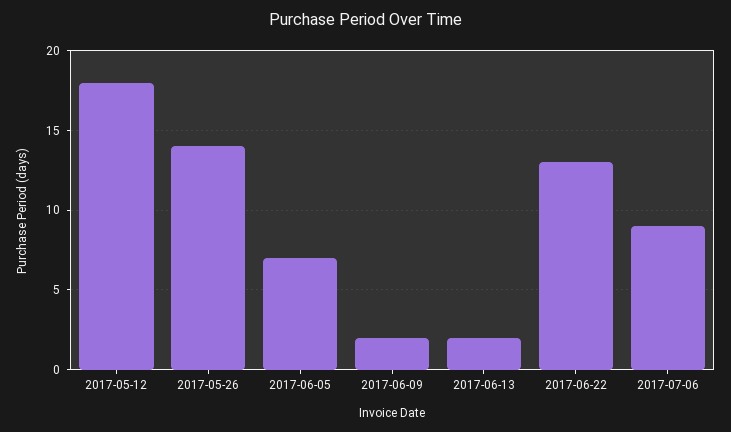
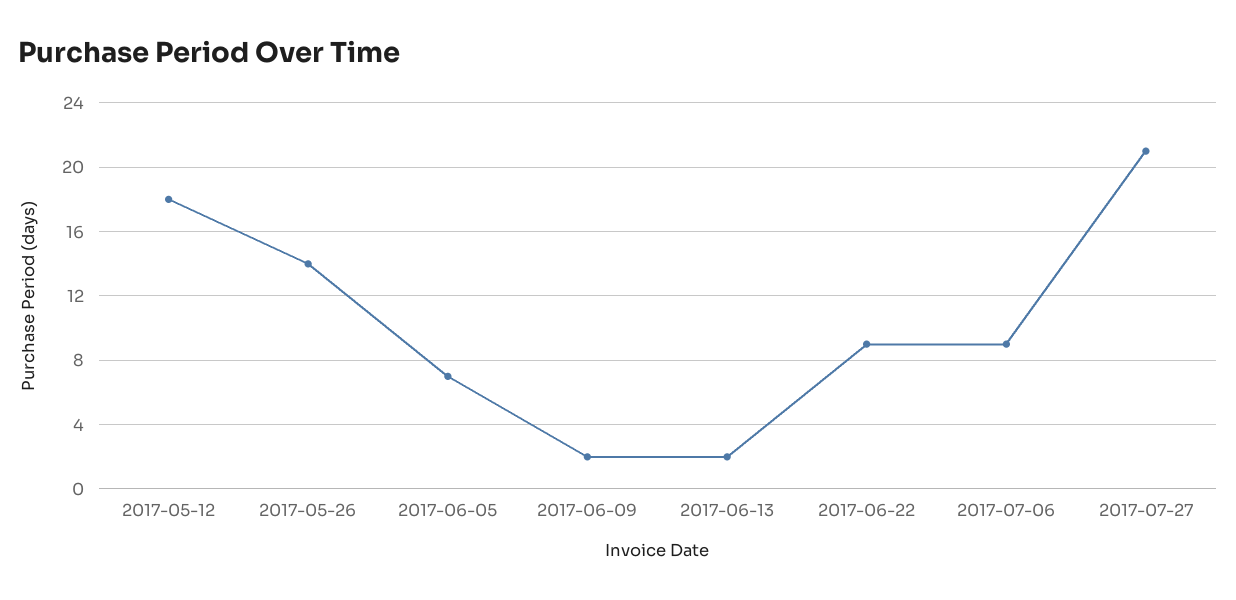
2017-06-22: 13 -> 9
2017-07-27: none -> 21

